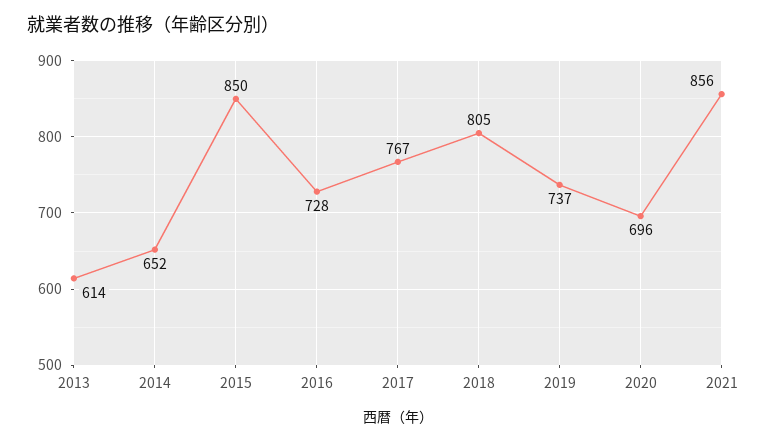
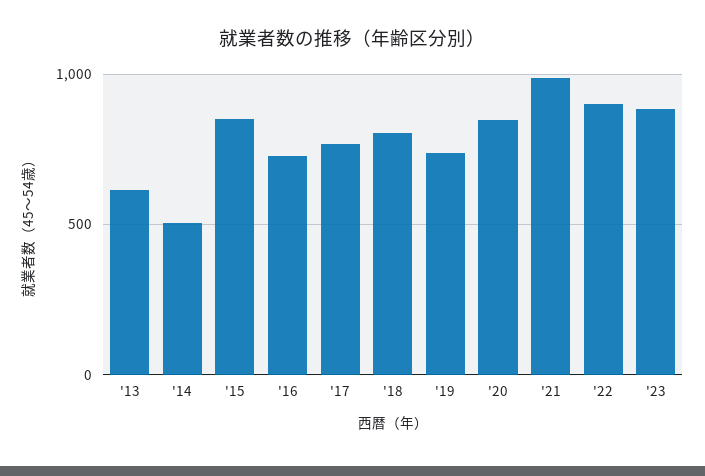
2014: 652 -> 500
2020: 696 -> 850
2021: 856 -> 1000
'22: none -> 900
'23: none -> 900

